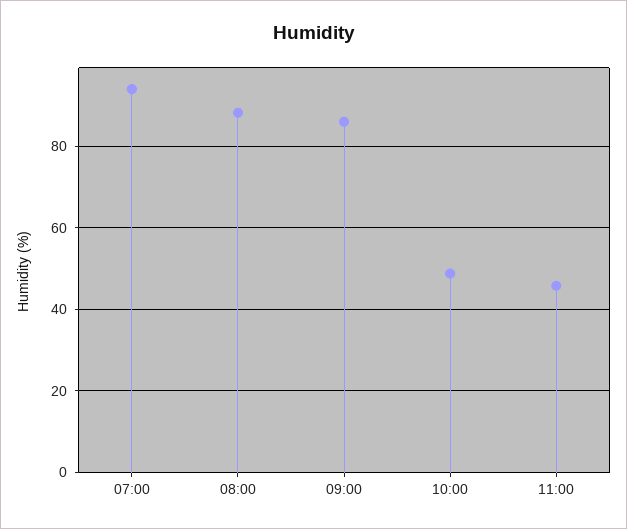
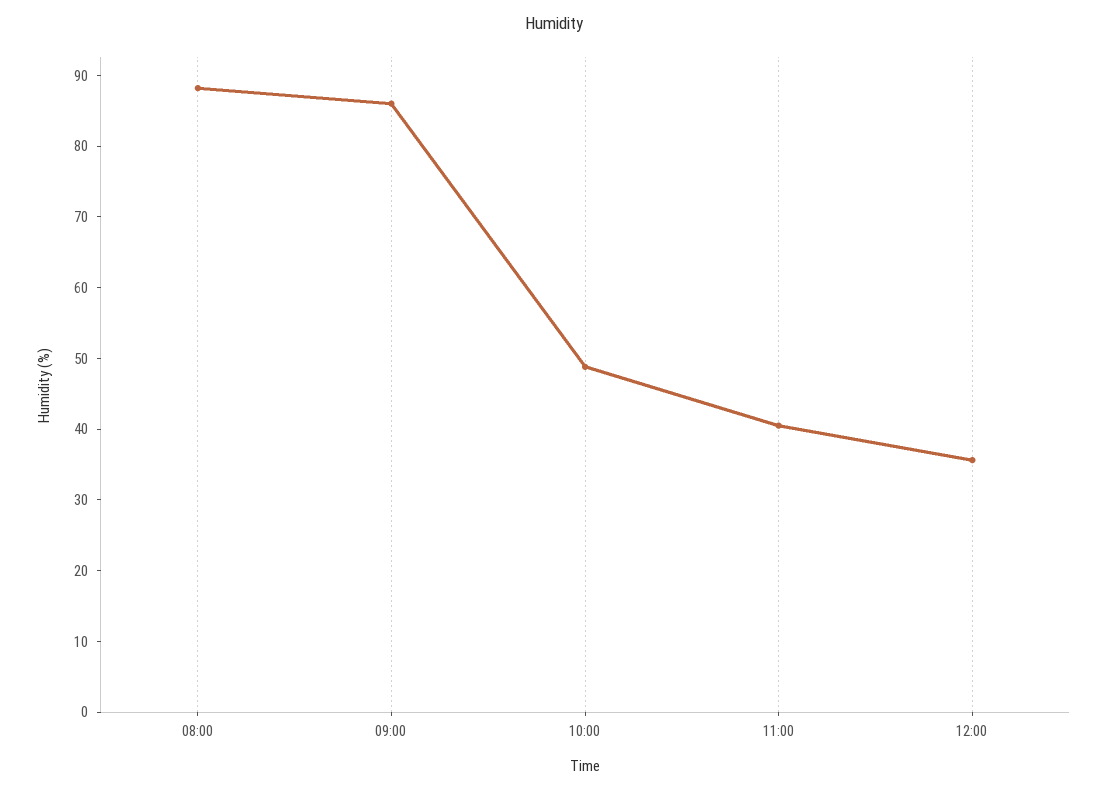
07:00: 94 -> none
11:00: 46 -> 40
12:00: none -> 36

